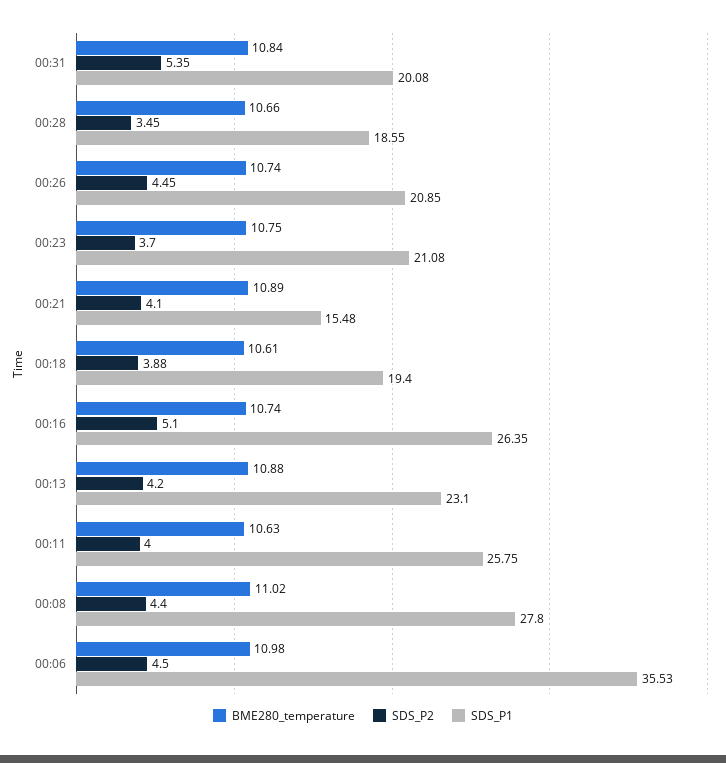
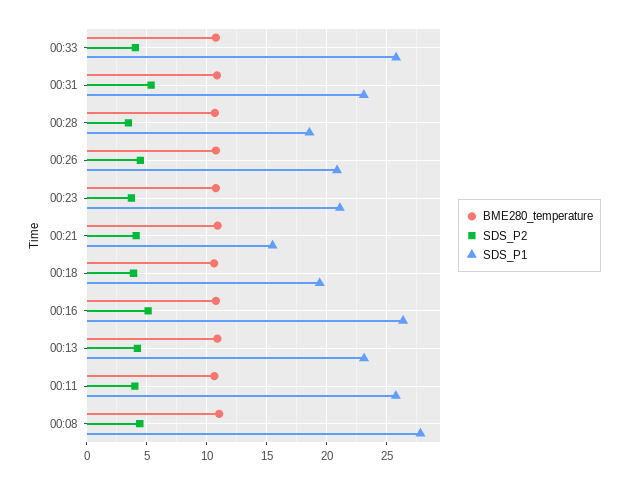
SDS_P1, 00:31: 20.08 -> 23
BME280_temperature, 00:06: 10.98 -> none
SDS_P2, 00:06: 4.5 -> none
SDS_P1, 00:06: 35.53 -> none
BME280_temperature, 00:33: none -> 11
SDS_P2, 00:33: none -> 4
SDS_P1, 00:33: none -> 26

